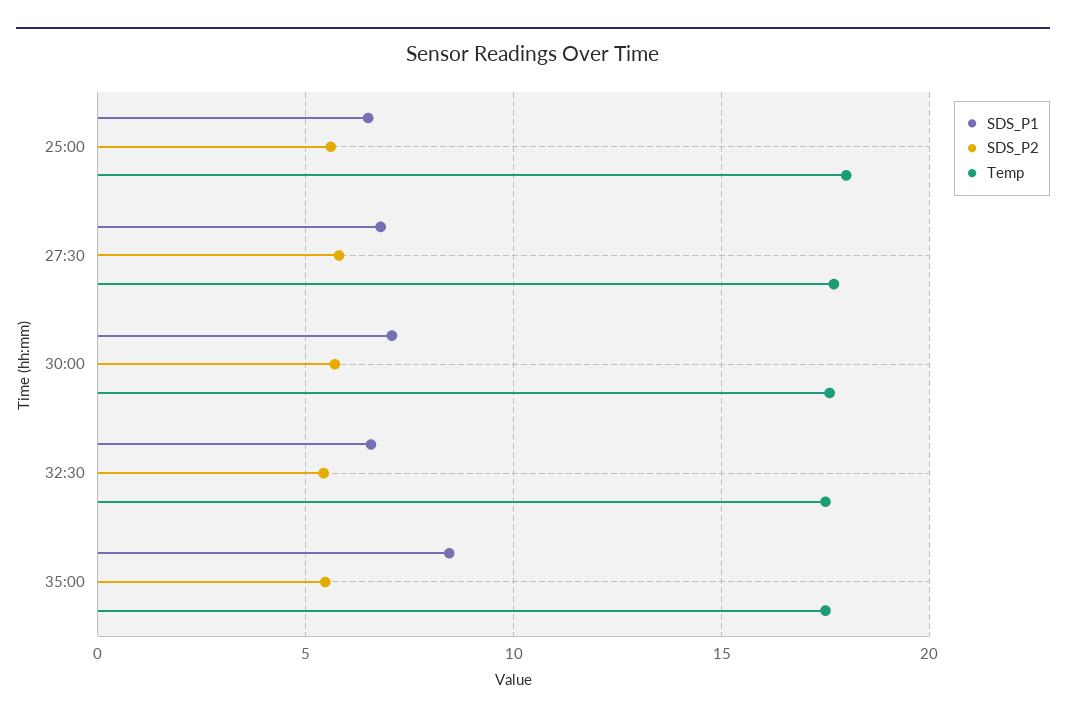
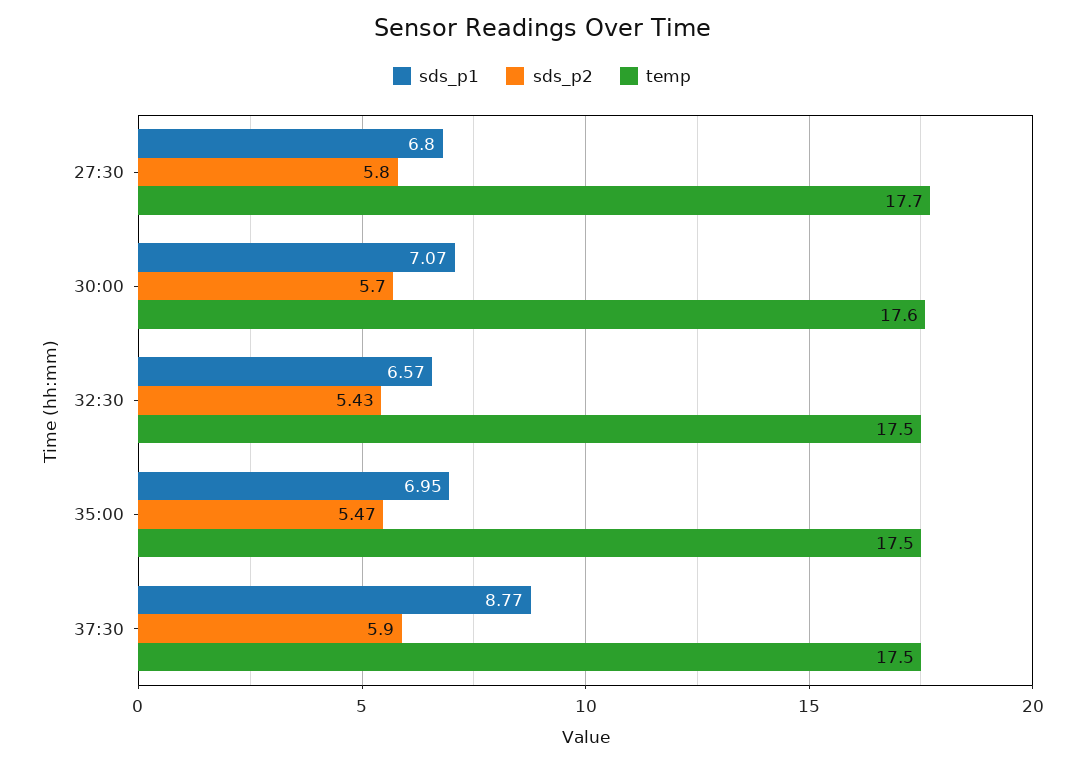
SDS_P1, 25:00: 6.5 -> none
SDS_P2, 25:00: 5.5 -> none
Temp, 25:00: 18 -> none
SDS_P1, 35:00: 8.5 -> 6.95
SDS_P1, 37:30: none -> 8.77
SDS_P2, 37:30: none -> 5.9
Temp, 37:30: none -> 17.5

